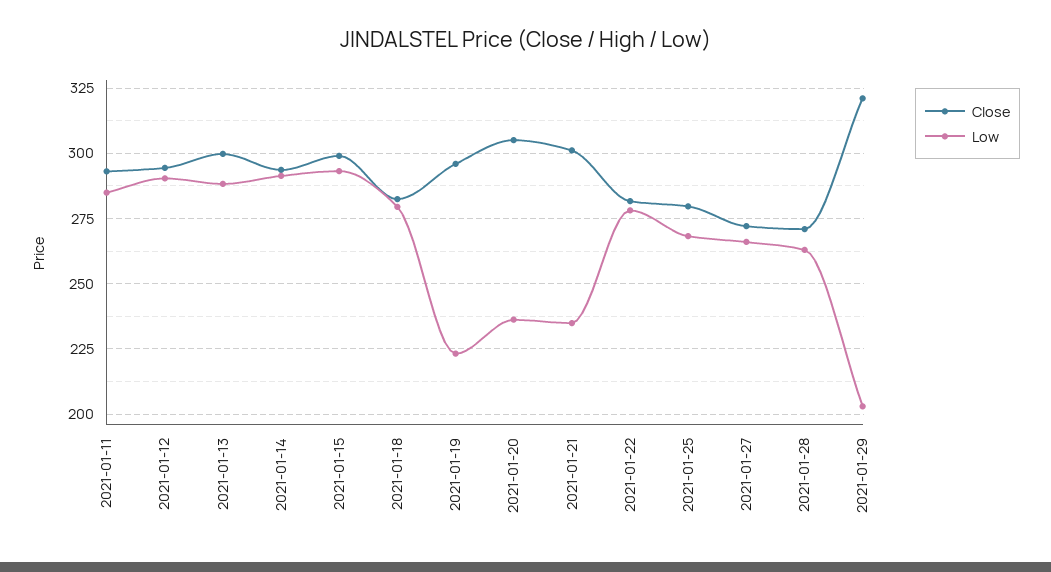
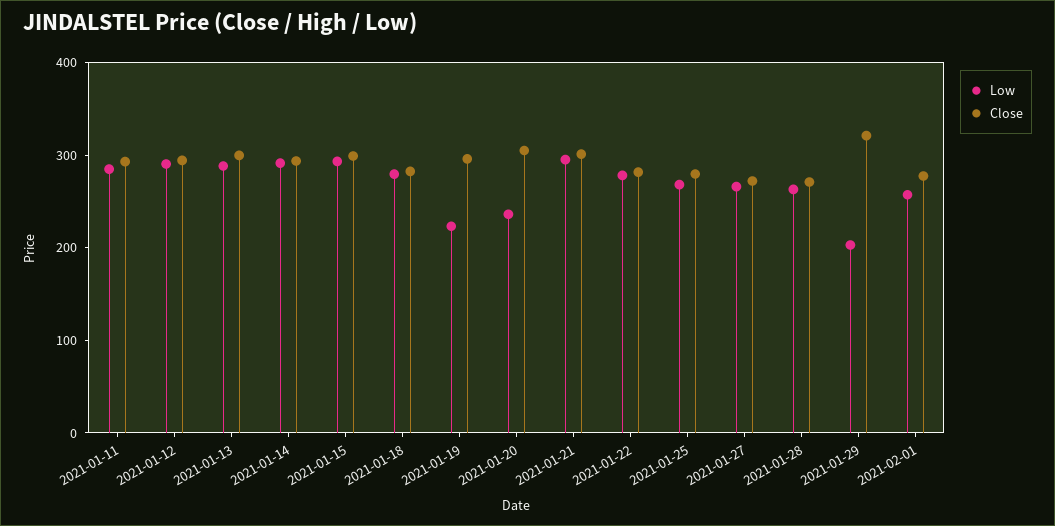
Low, 2021-01-21: 235 -> 300
Low, 2021-02-01: none -> 260
Close, 2021-02-01: none -> 280

